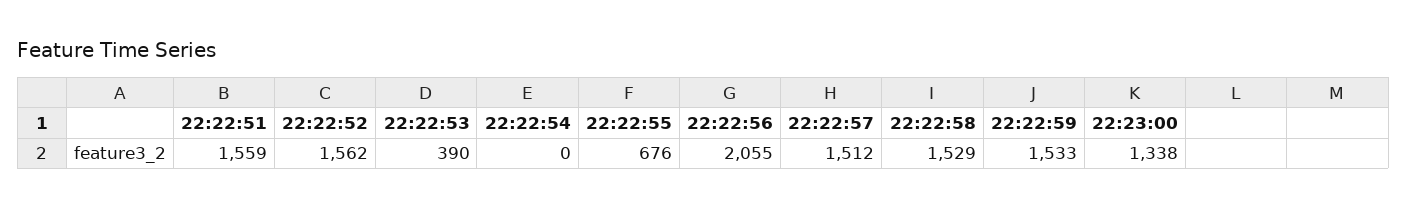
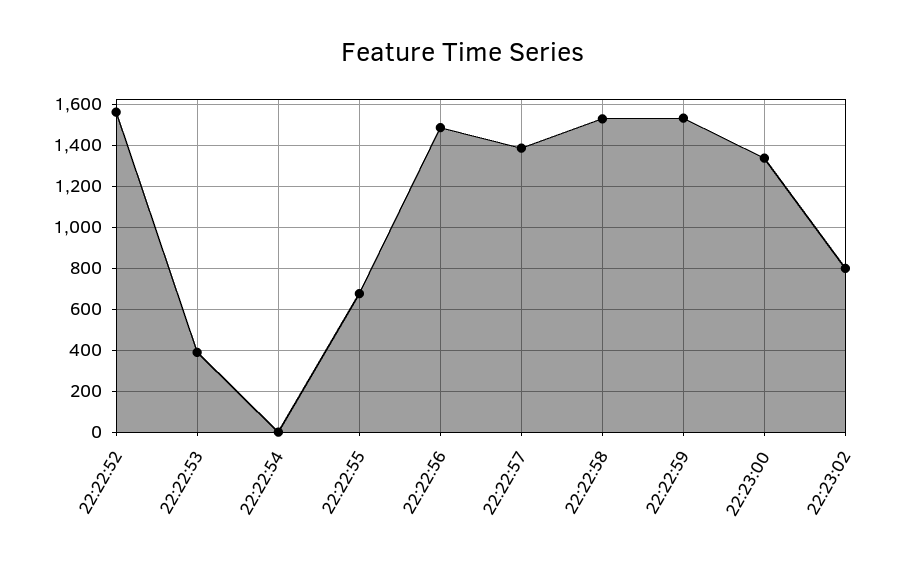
22:22:51: 1559 -> none
22:22:56: 2055 -> 1500
22:22:57: 1512 -> 1400
22:23:02: none -> 800

